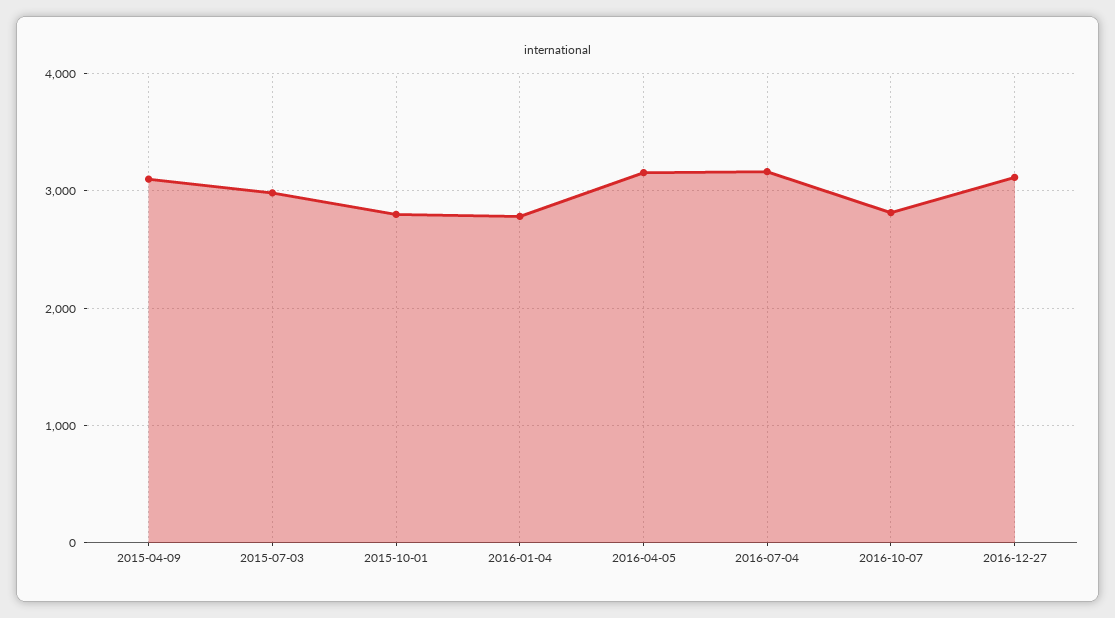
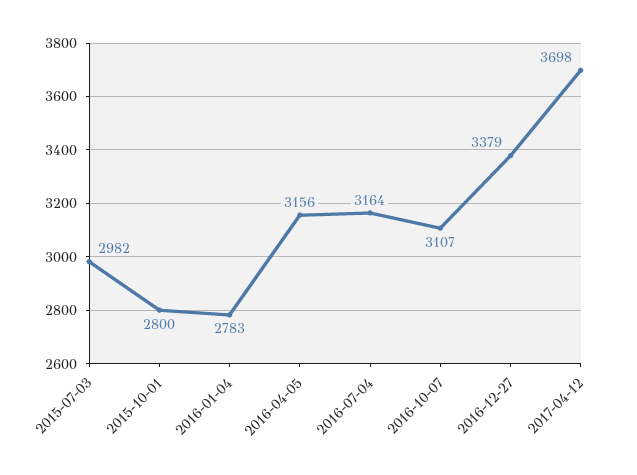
2015-04-09: 3100 -> none
2016-10-07: 2800 -> 3107
2016-12-27: 3100 -> 3379
2017-04-12: none -> 3698

